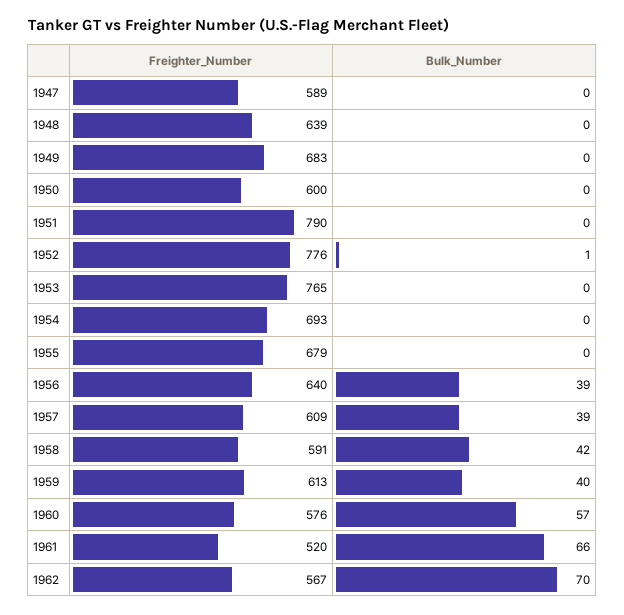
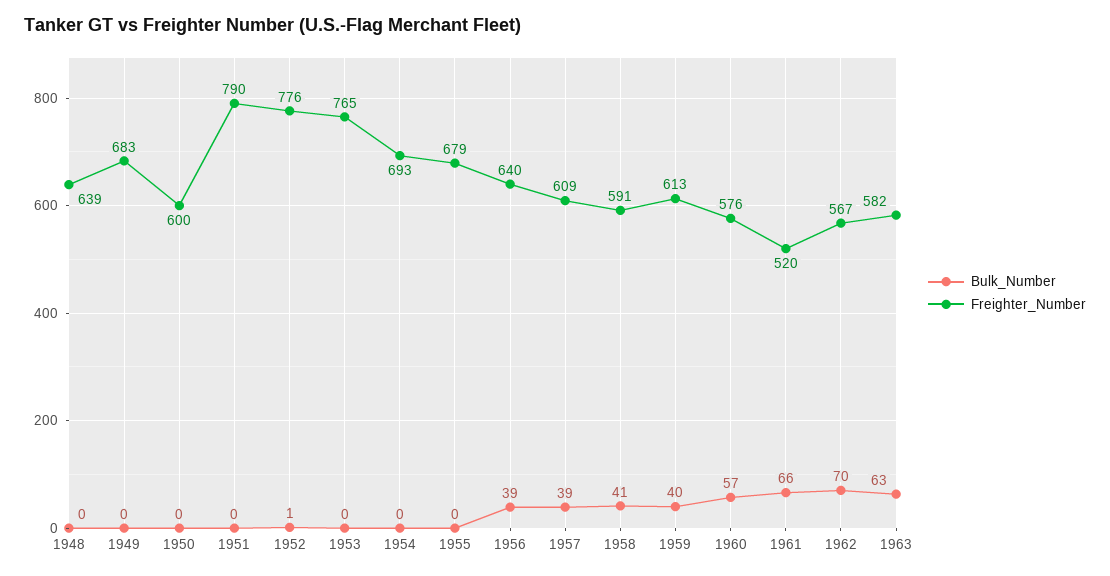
Freighter_Number, 1947: 589 -> none
Bulk_Number, 1947: 0 -> none
Bulk_Number, 1958: 42 -> 41
Bulk_Number, 1963: none -> 63
Freighter_Number, 1963: none -> 582

